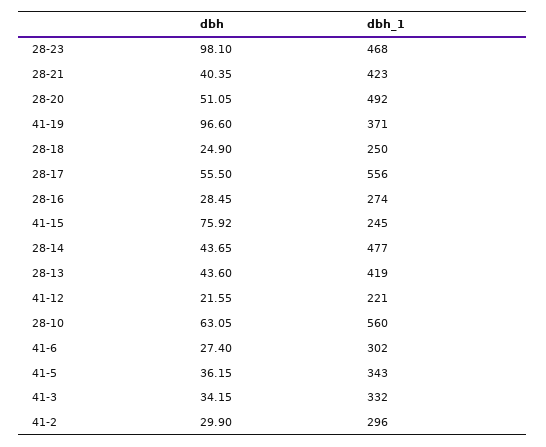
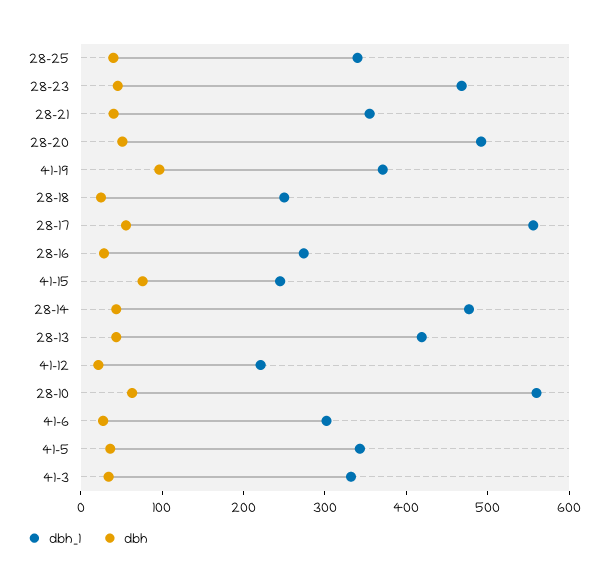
dbh, 28-23: 98.1 -> 40
dbh_1, 28-21: 423 -> 360
dbh, 41-2: 29.9 -> none
dbh_1, 41-2: 296 -> none
dbh_1, 28-25: none -> 340
dbh, 28-25: none -> 40

